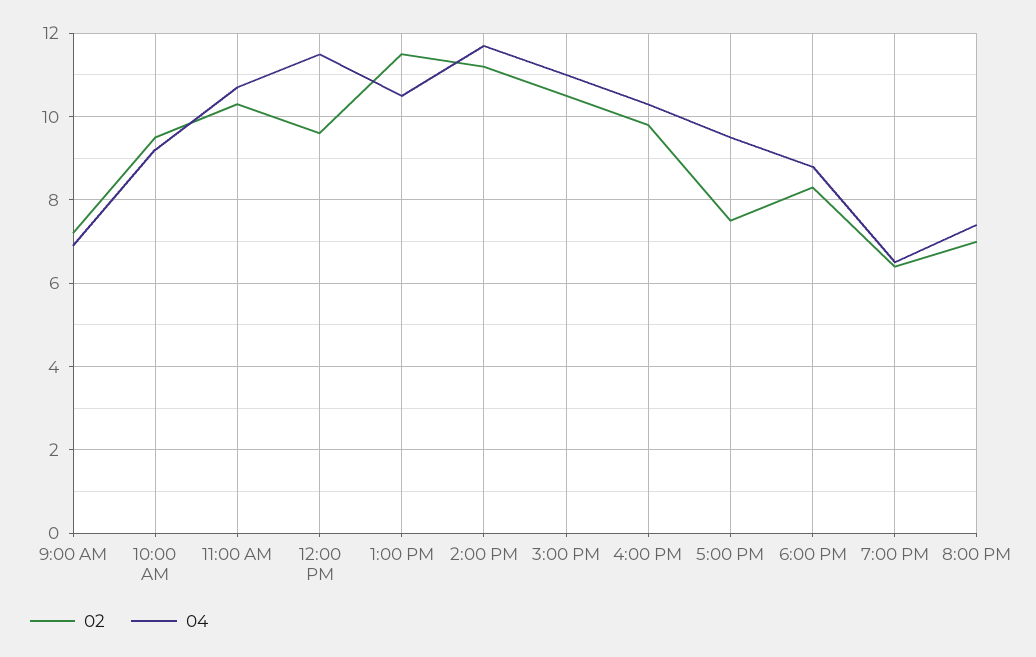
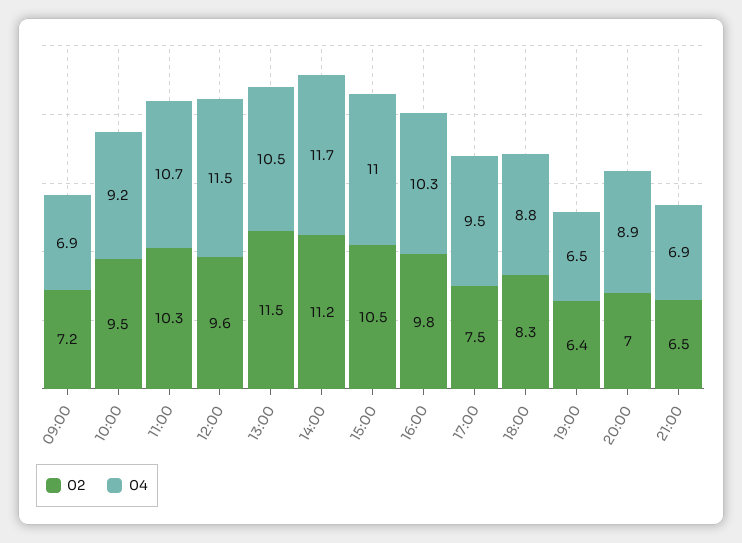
04, 8:00 PM: 7.5 -> 8.9
02, 21:00: none -> 6.5
04, 21:00: none -> 6.9

